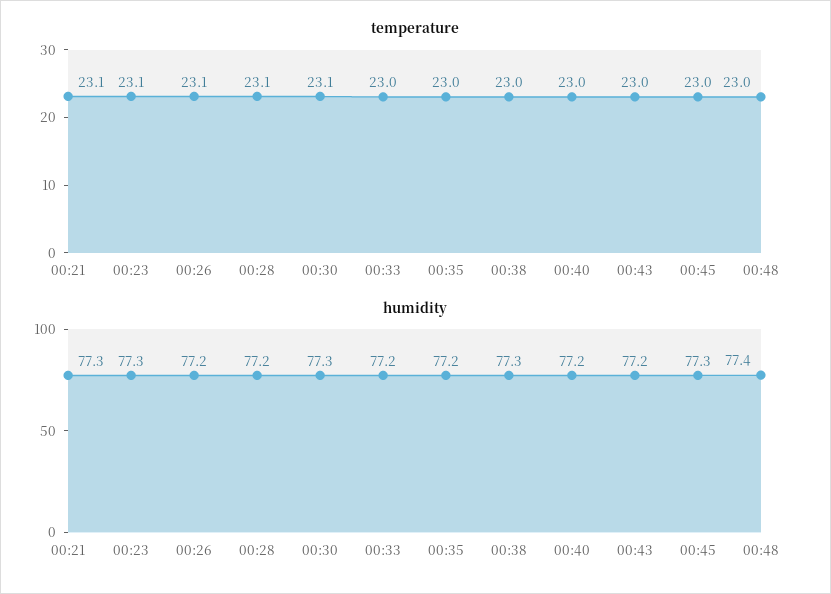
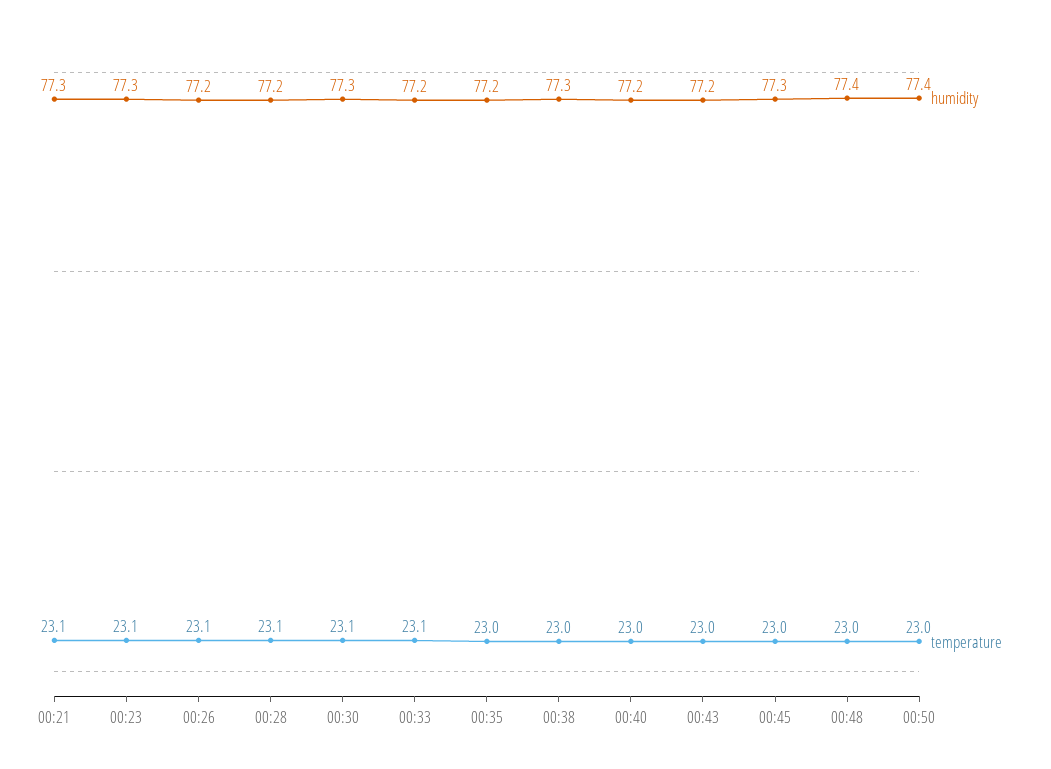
temperature, 00:33: 23 -> 23.1
humidity, 00:50: none -> 77.4
temperature, 00:50: none -> 23

